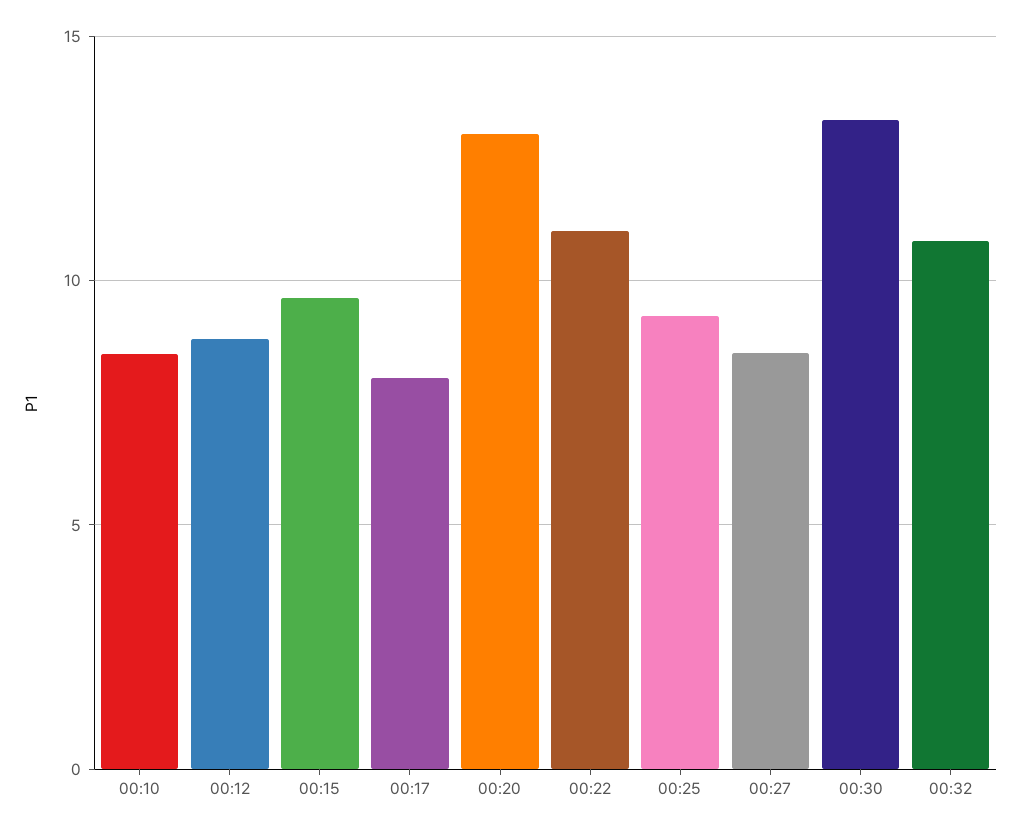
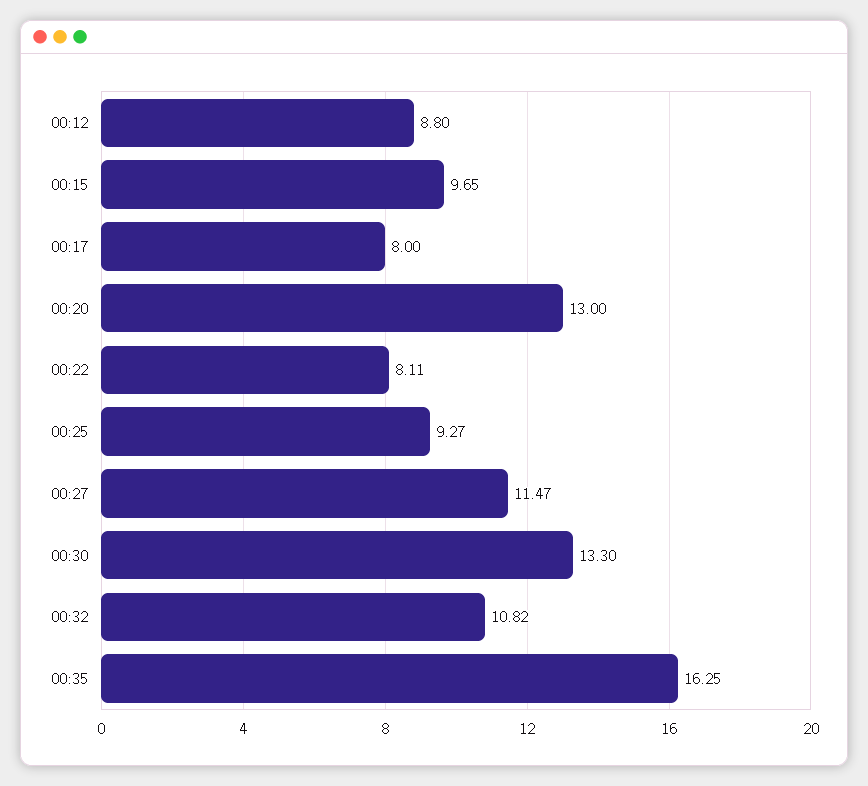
00:10: 8.5 -> none
00:22: 11 -> 8.11
00:27: 8.5 -> 11.47
00:35: none -> 16.25

